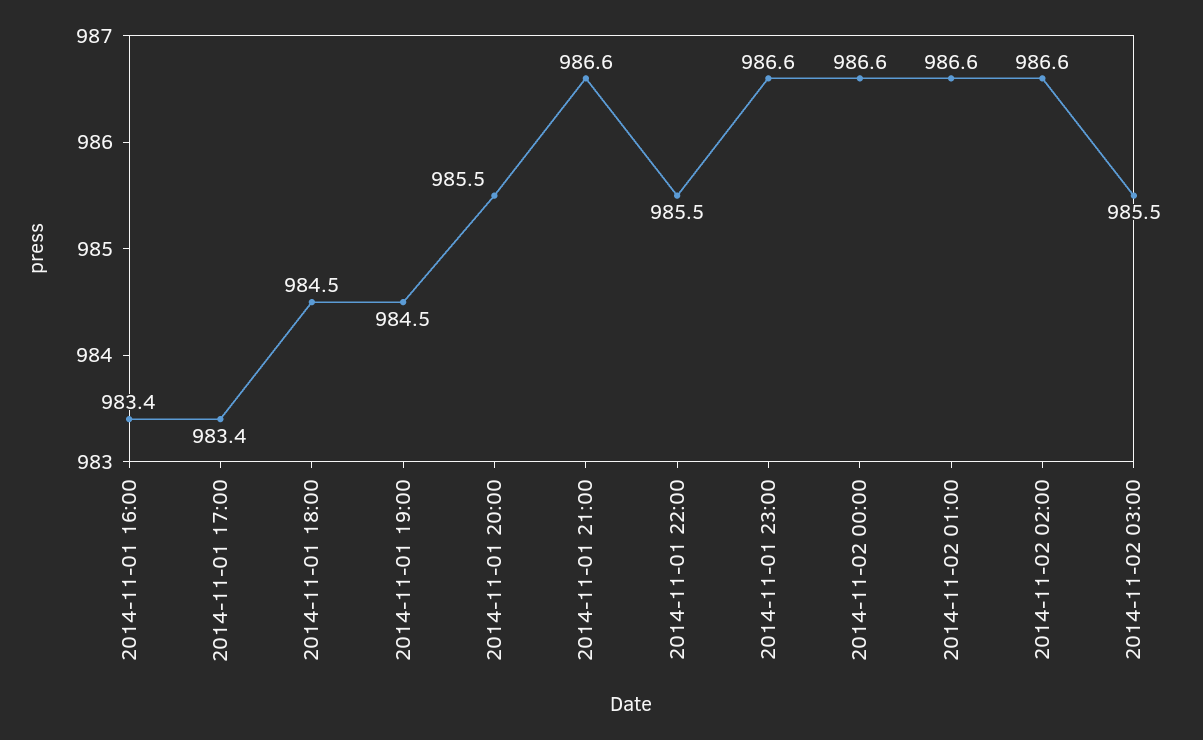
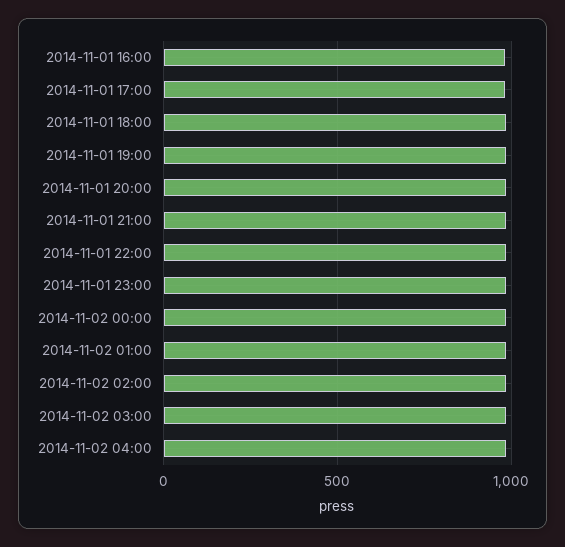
2014-11-02 04:00: none -> 1000

